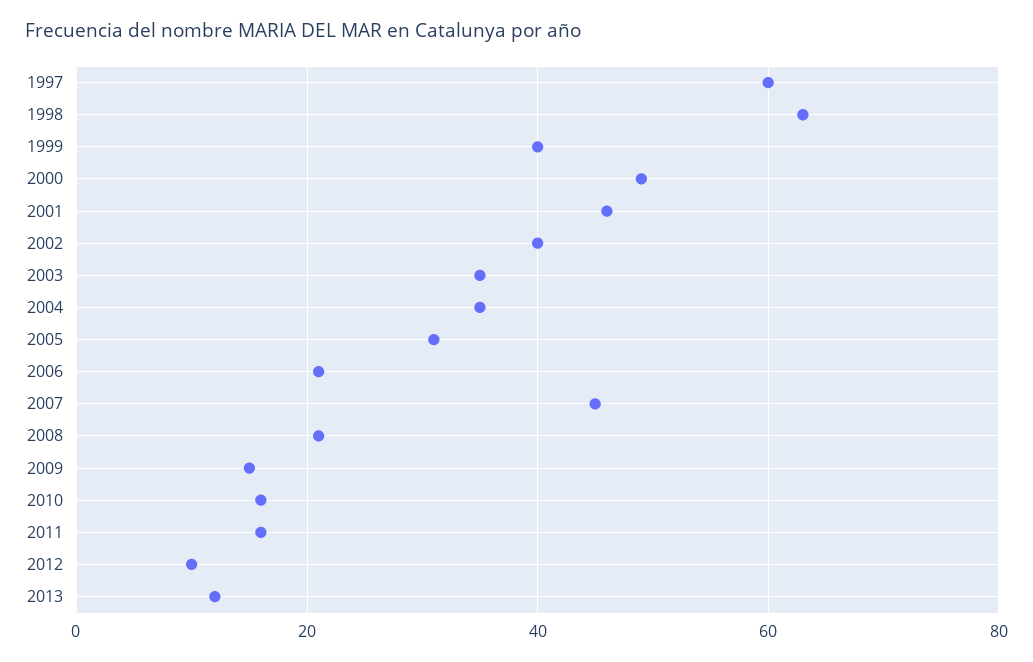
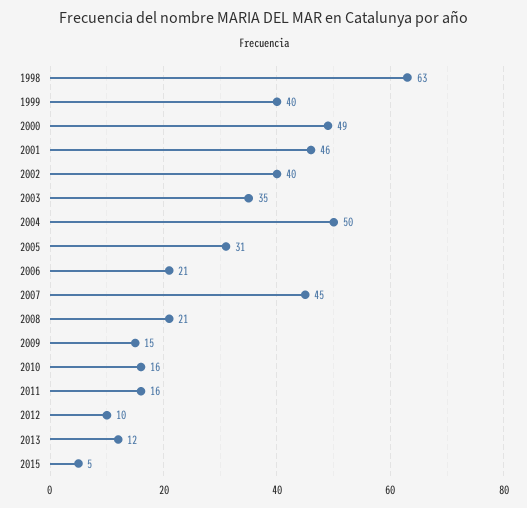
1997: 60 -> none
2004: 35 -> 50
2015: none -> 5

